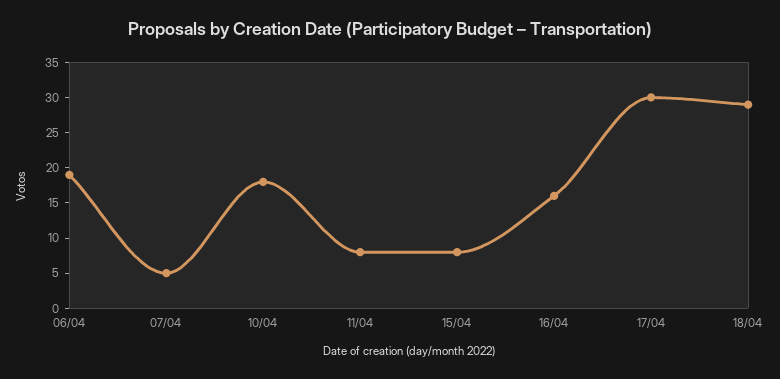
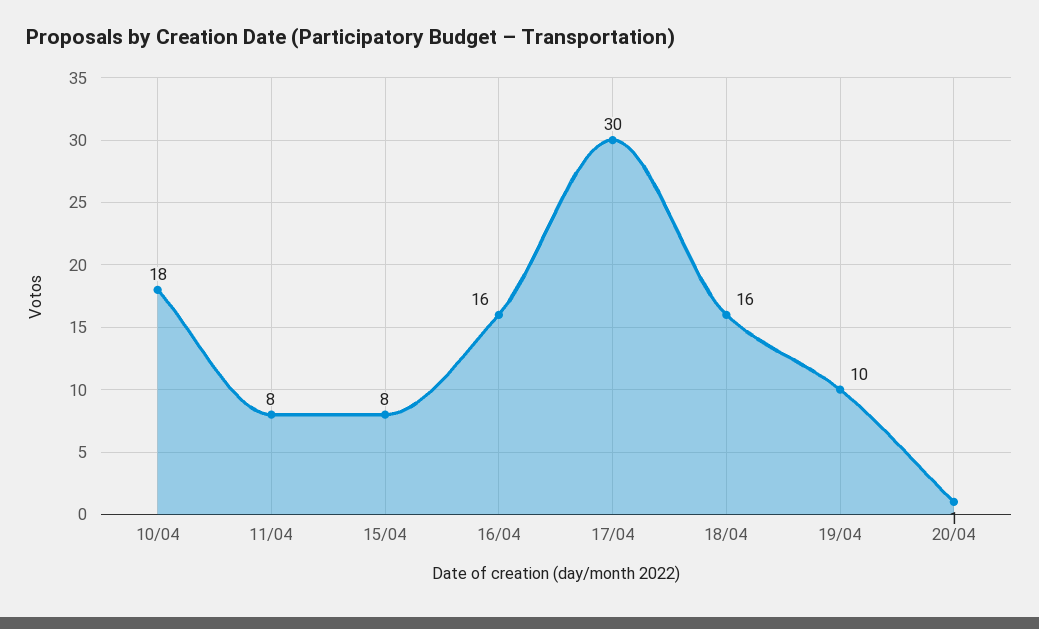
06/04: 20 -> none
07/04: 5 -> none
18/04: 30 -> 16
19/04: none -> 10
20/04: none -> 1

